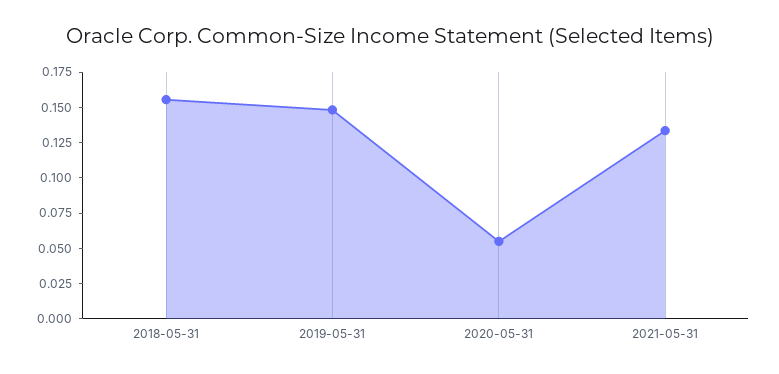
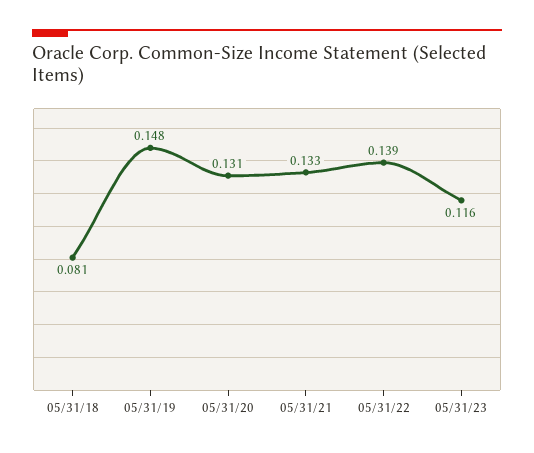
2018-05-31: 0.15 -> 0.081
2020-05-31: 0.05 -> 0.131
05/31/22: none -> 0.139
05/31/23: none -> 0.116

